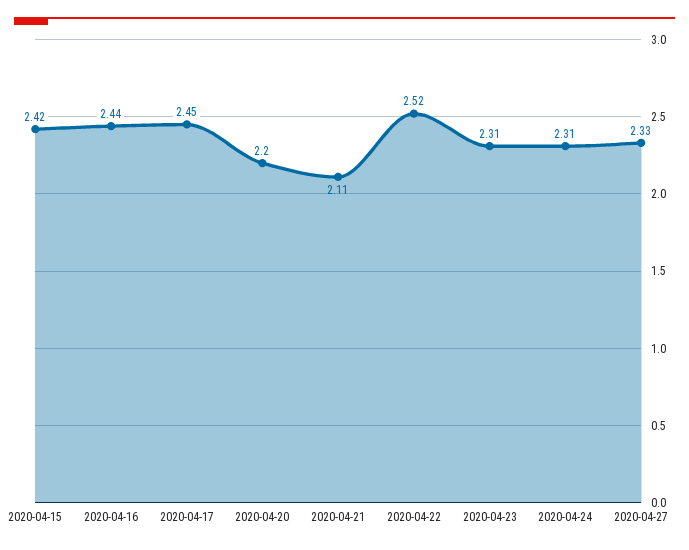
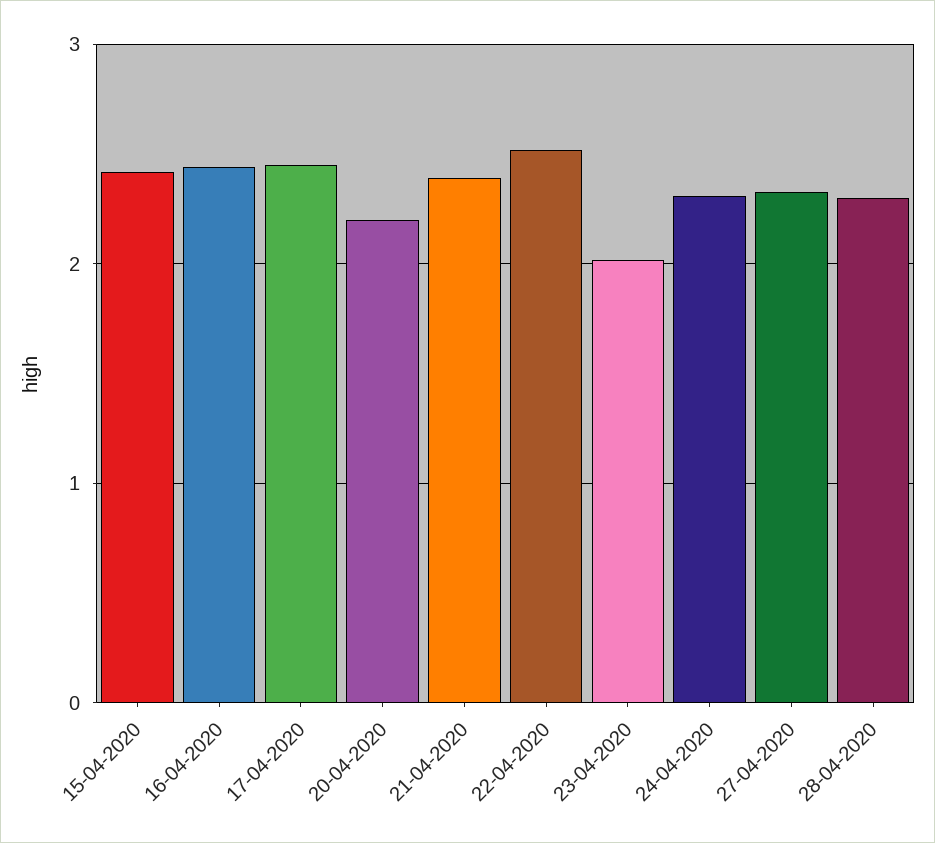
2020-04-21: 2.11 -> 2.4
2020-04-23: 2.31 -> 2
28-04-2020: none -> 2.3

